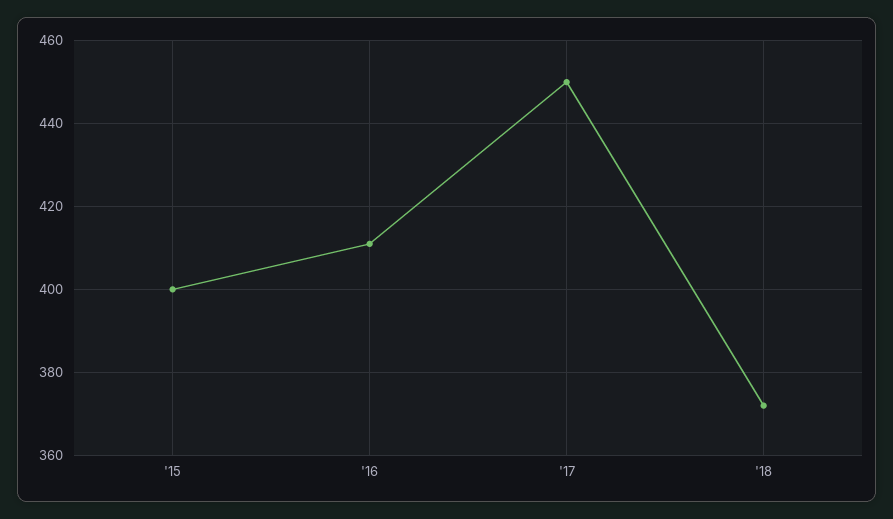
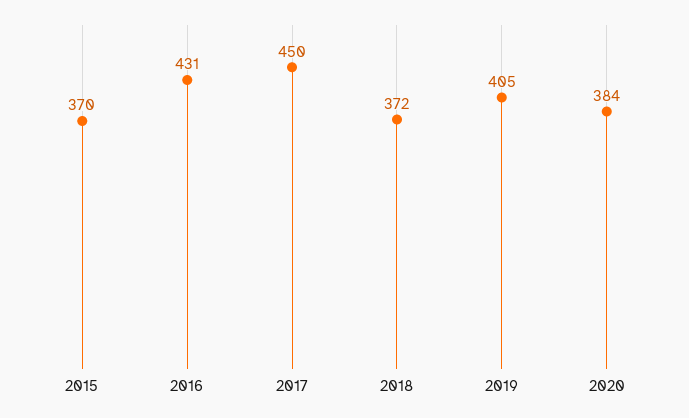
'15: 400 -> 370
'16: 410 -> 431
2019: none -> 405
2020: none -> 384

